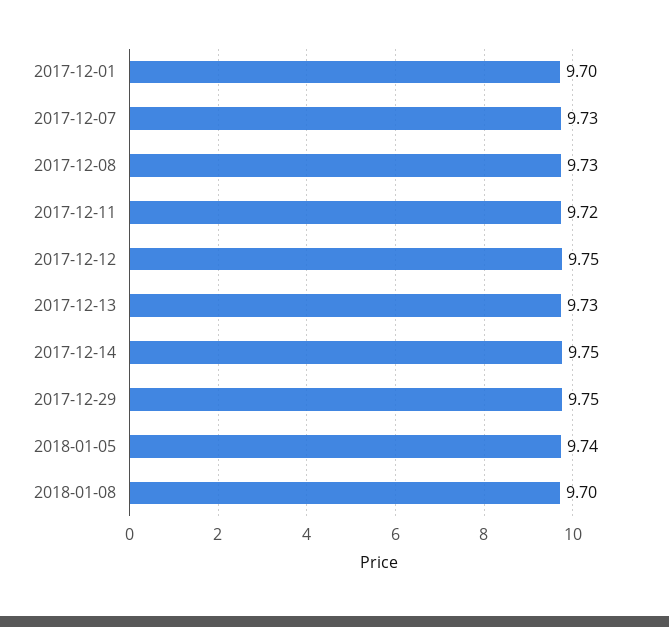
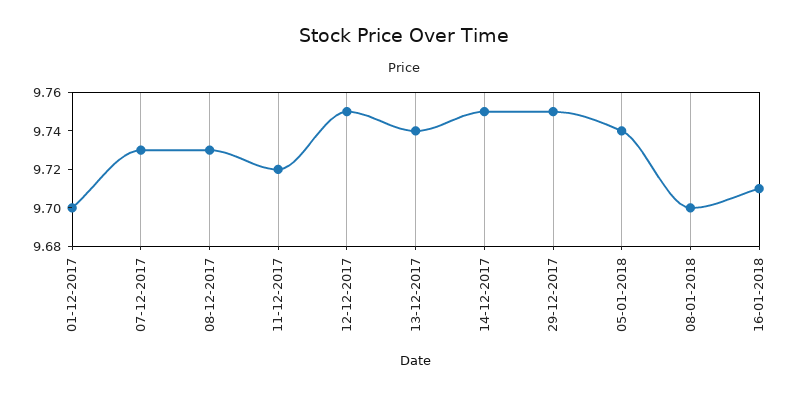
2017-12-13: 9.73 -> 9.74
16-01-2018: none -> 9.71

